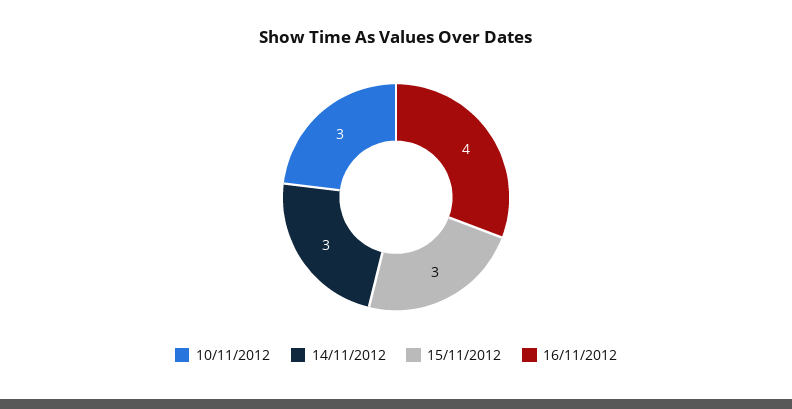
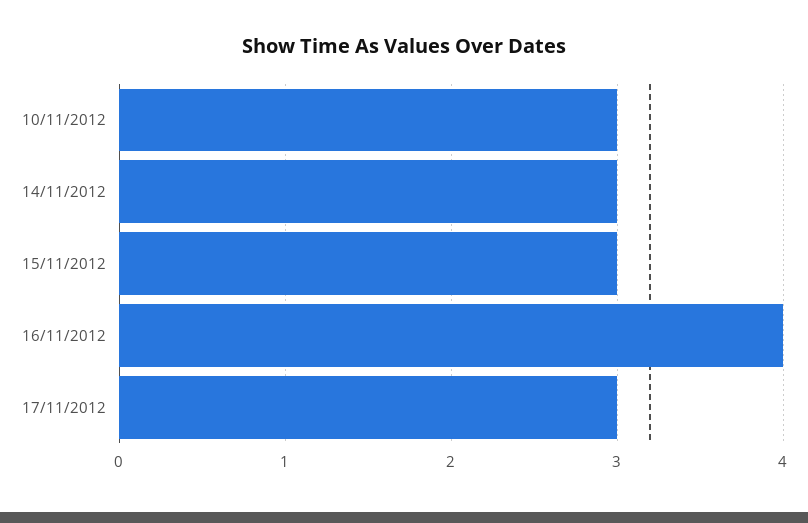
17/11/2012: none -> 3

